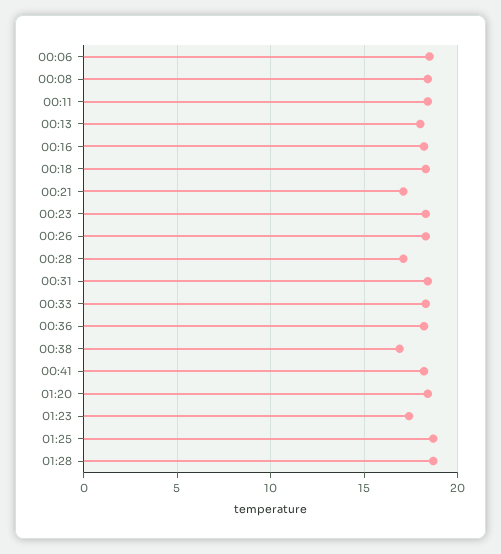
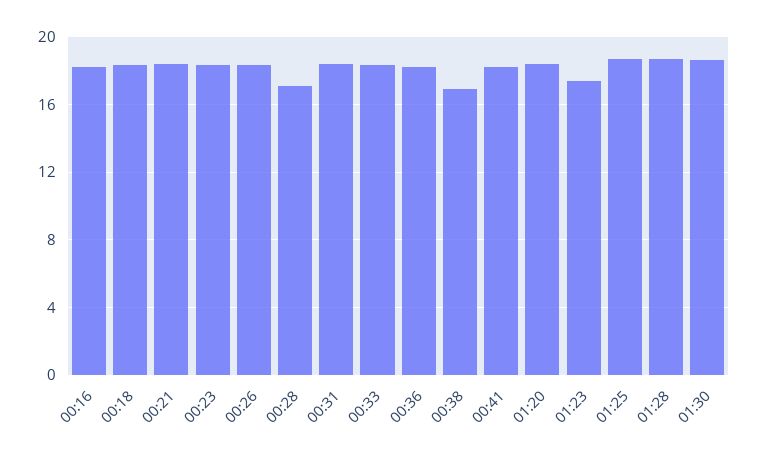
00:06: 18.5 -> none
00:08: 18.5 -> none
00:11: 18.5 -> none
00:13: 18 -> none
00:21: 17 -> 18.5
01:30: none -> 18.5

